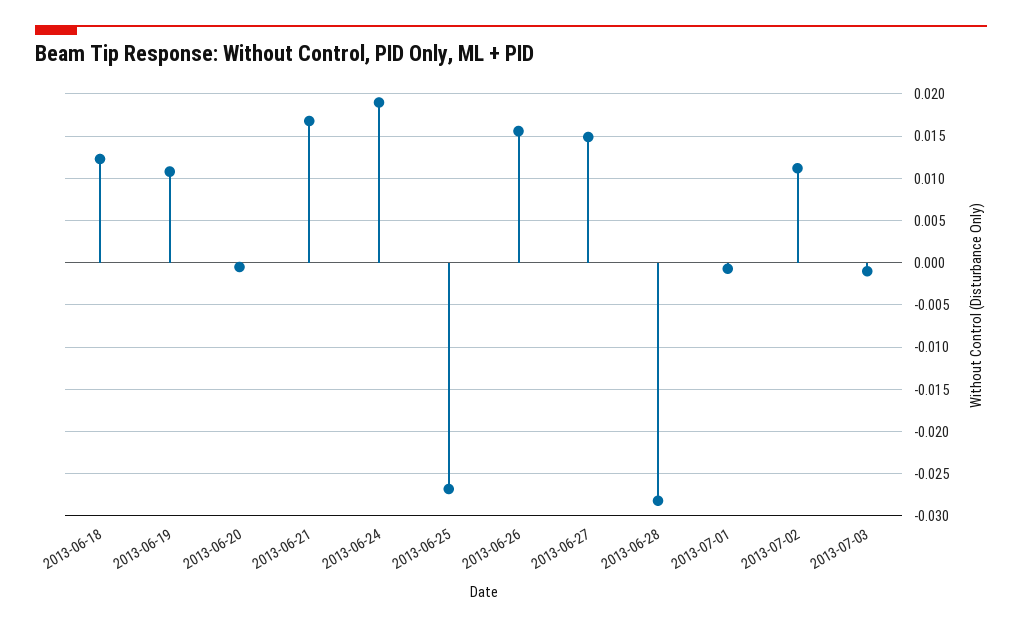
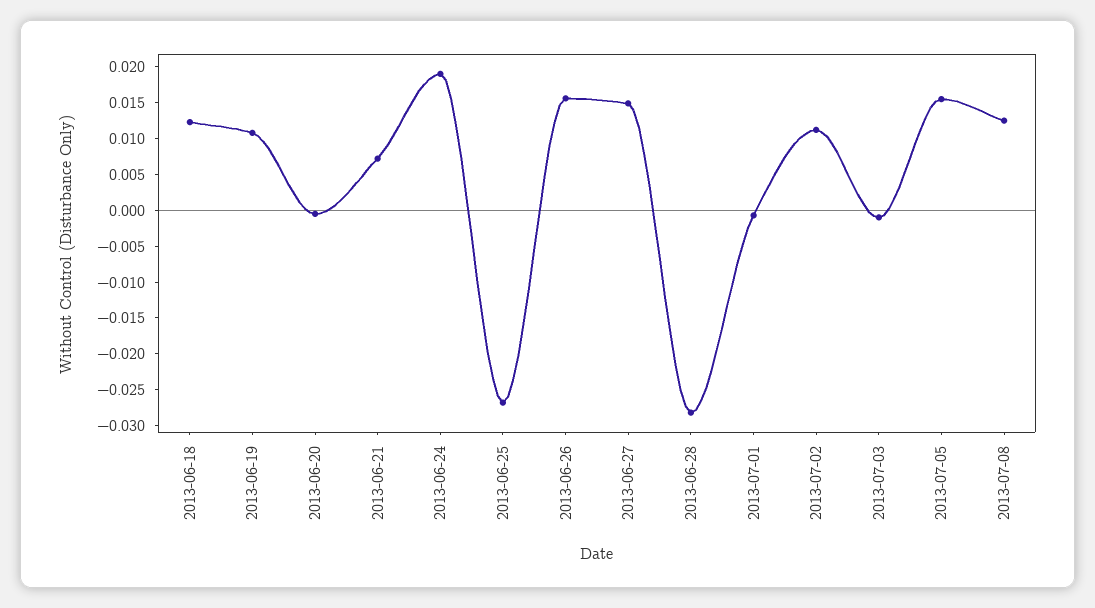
2013-06-21: 0.017 -> 0.0075
2013-07-05: none -> 0.015
2013-07-08: none -> 0.0125

